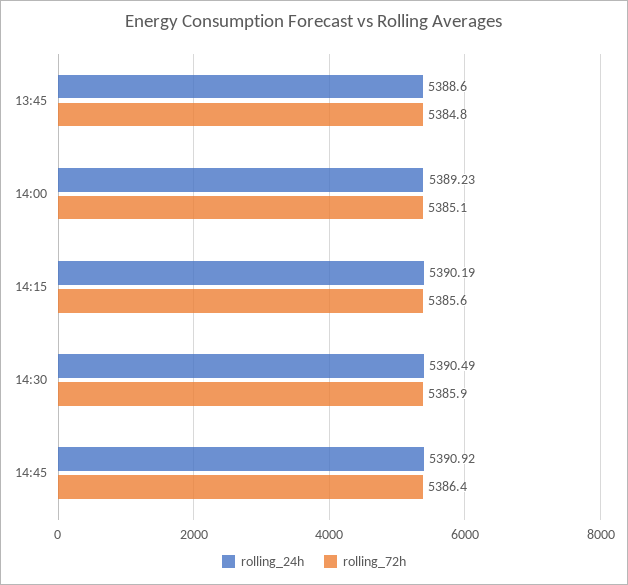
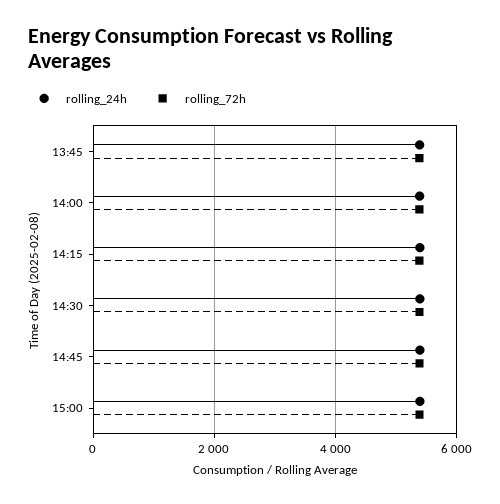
rolling_24h, 15:00: none -> 5400
rolling_72h, 15:00: none -> 5400

